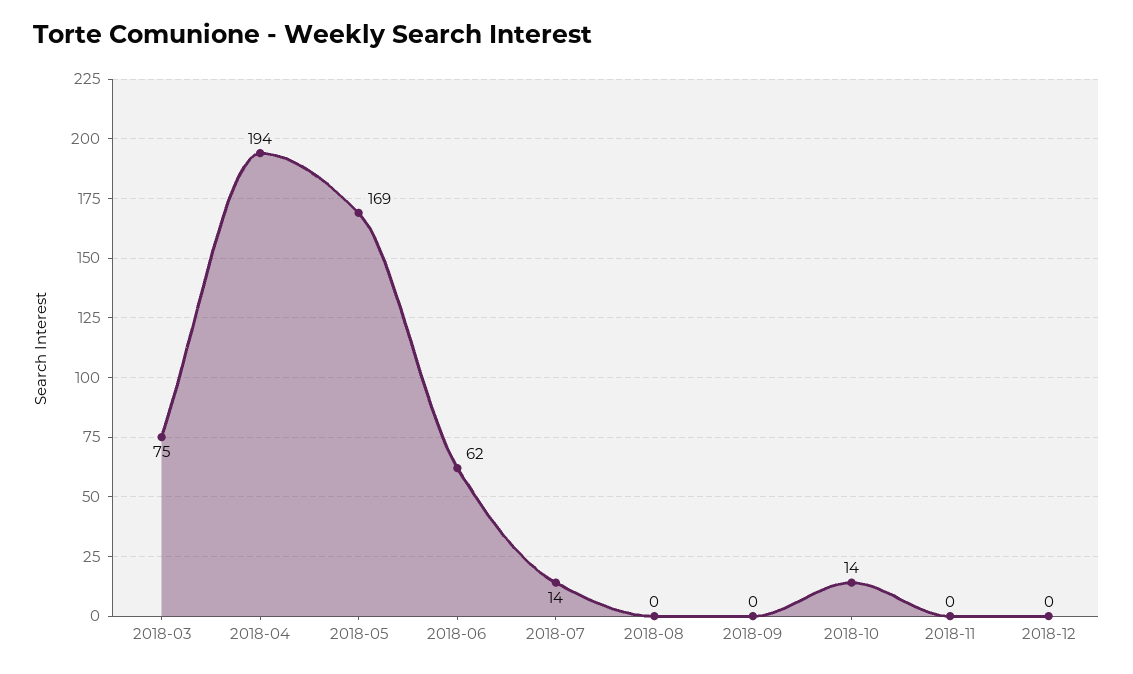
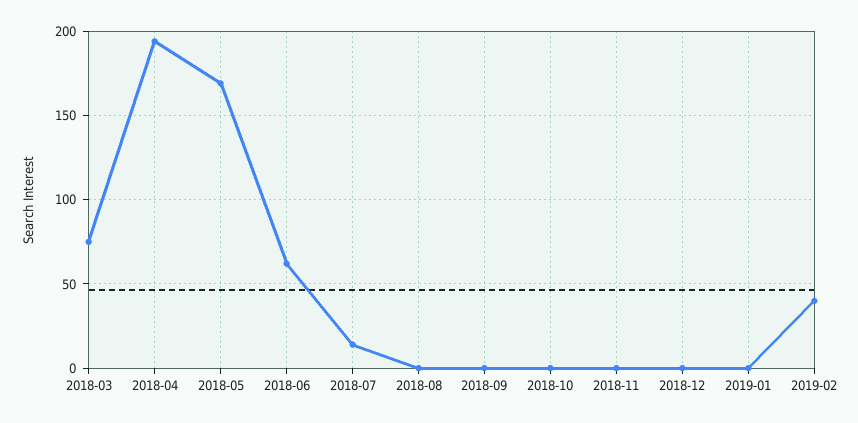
2018-10: 14 -> 0
2019-01: none -> 0
2019-02: none -> 40

